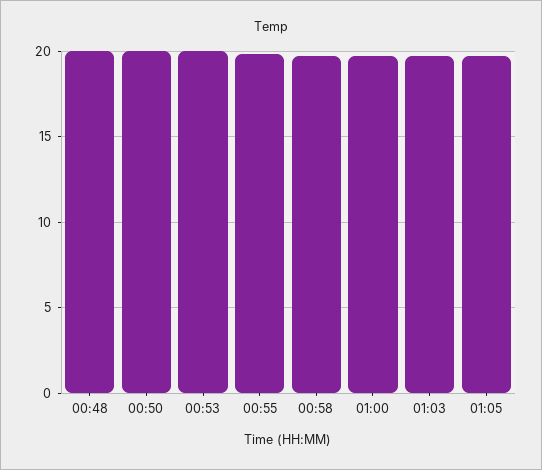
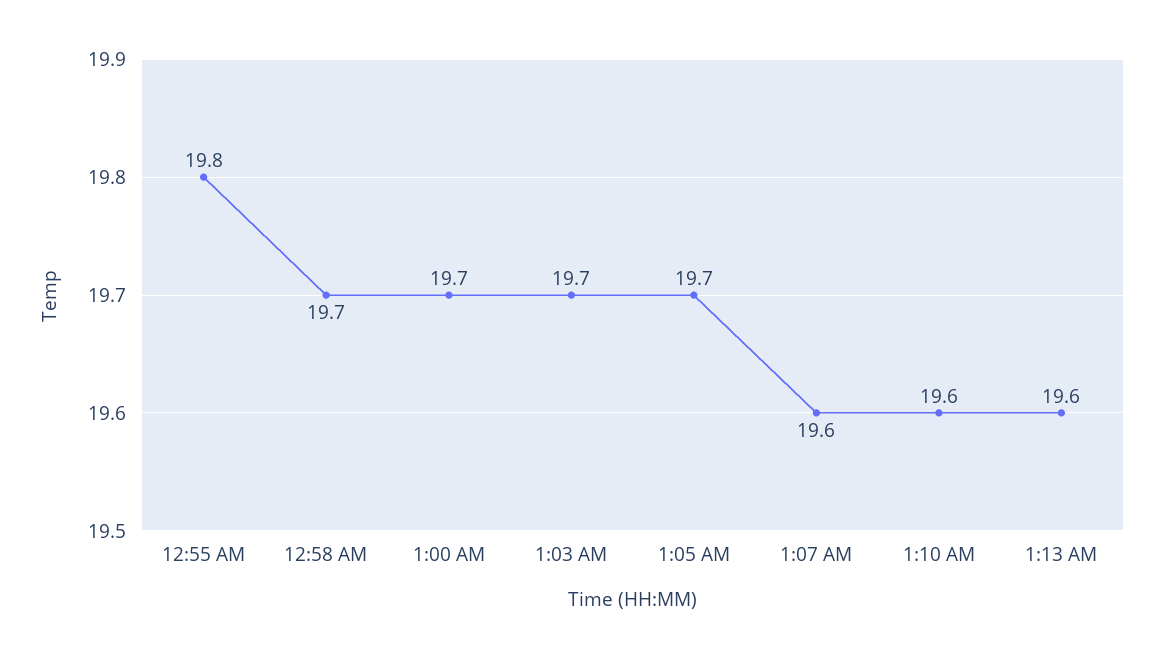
00:48: 20 -> none
00:50: 20 -> none
00:53: 20 -> none
1:07 AM: none -> 19.6
1:10 AM: none -> 19.6
1:13 AM: none -> 19.6

